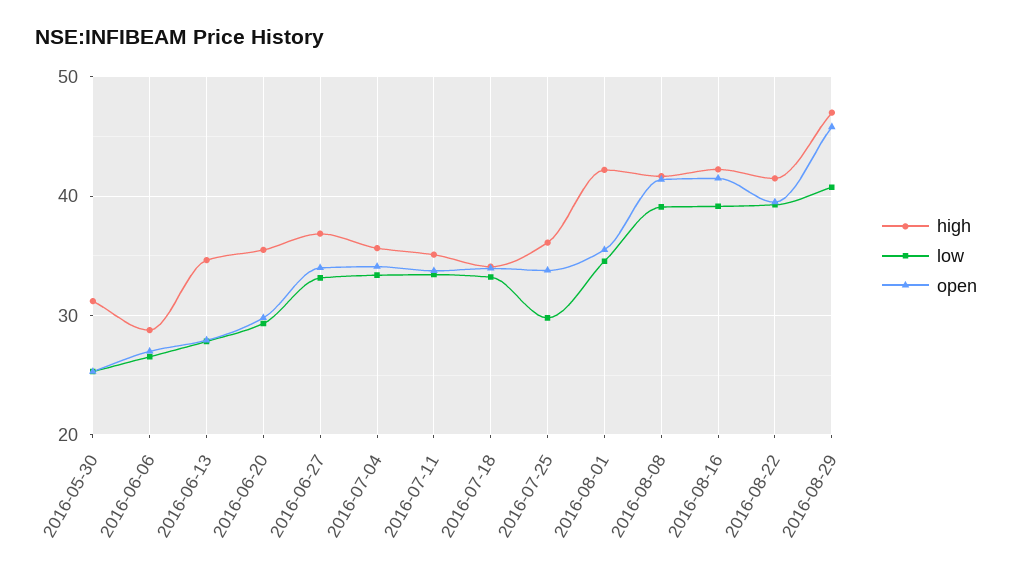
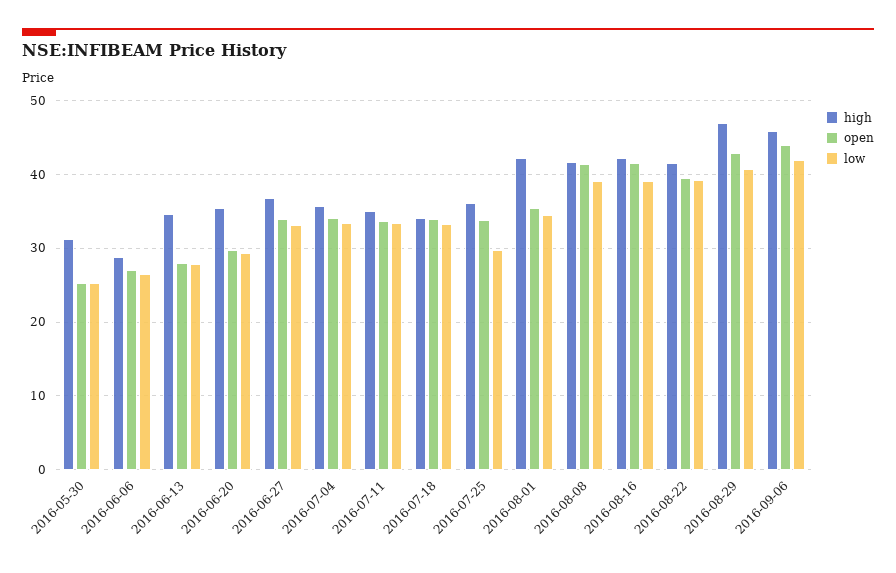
open, 2016-08-29: 46 -> 43
high, 2016-09-06: none -> 46
open, 2016-09-06: none -> 44
low, 2016-09-06: none -> 42

